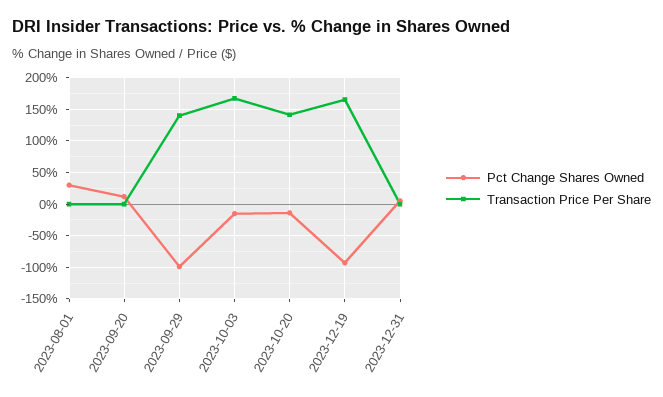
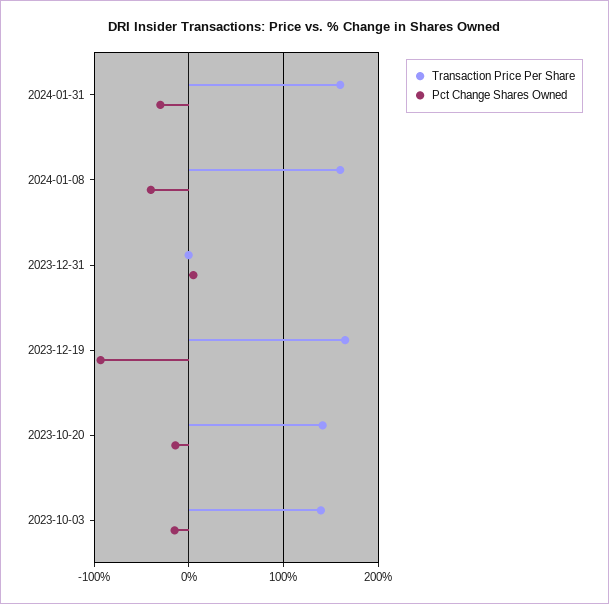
Pct Change Shares Owned, 2023-08-01: 30 -> none
Transaction Price Per Share, 2023-08-01: 0 -> none
Pct Change Shares Owned, 2023-09-20: 10 -> none
Transaction Price Per Share, 2023-09-20: 0 -> none
Pct Change Shares Owned, 2023-09-29: -100 -> none
Transaction Price Per Share, 2023-09-29: 140 -> none
Transaction Price Per Share, 2023-10-03: 170 -> 140
Transaction Price Per Share, 2024-01-31: none -> 160
Pct Change Shares Owned, 2024-01-31: none -> -30
Transaction Price Per Share, 2024-01-08: none -> 160
Pct Change Shares Owned, 2024-01-08: none -> -40

